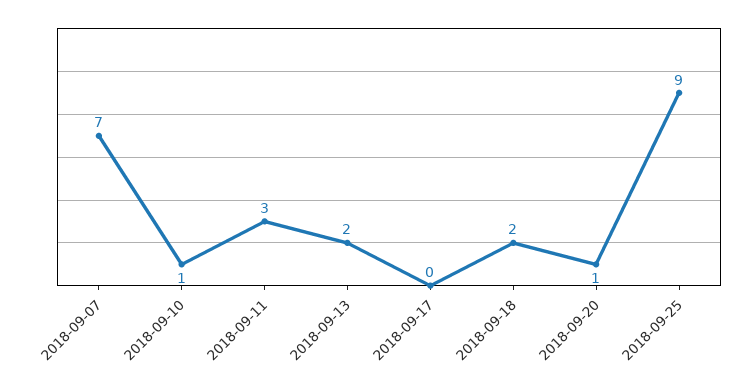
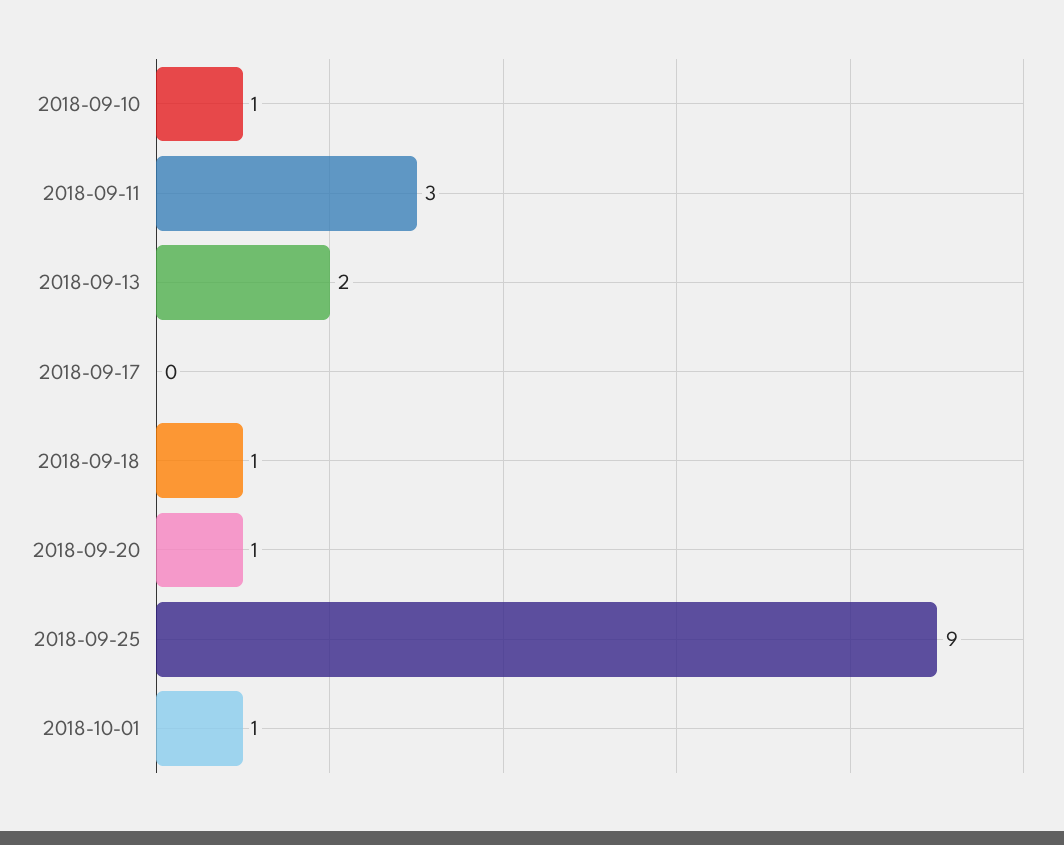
2018-09-07: 7 -> none
2018-09-18: 2 -> 1
2018-10-01: none -> 1

